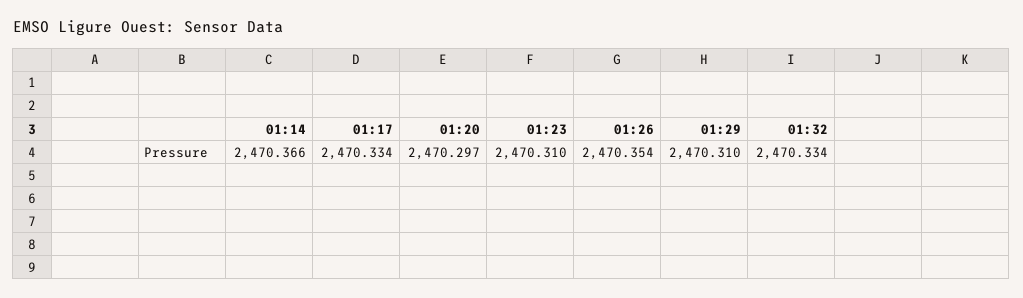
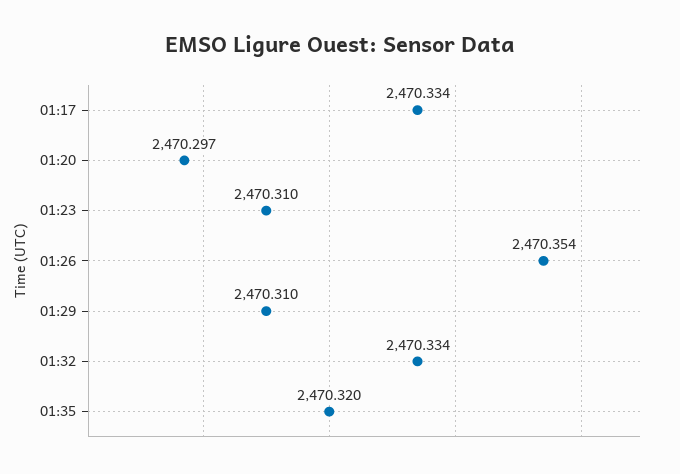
01:14: 2470.366 -> none
01:35: none -> 2470.32

